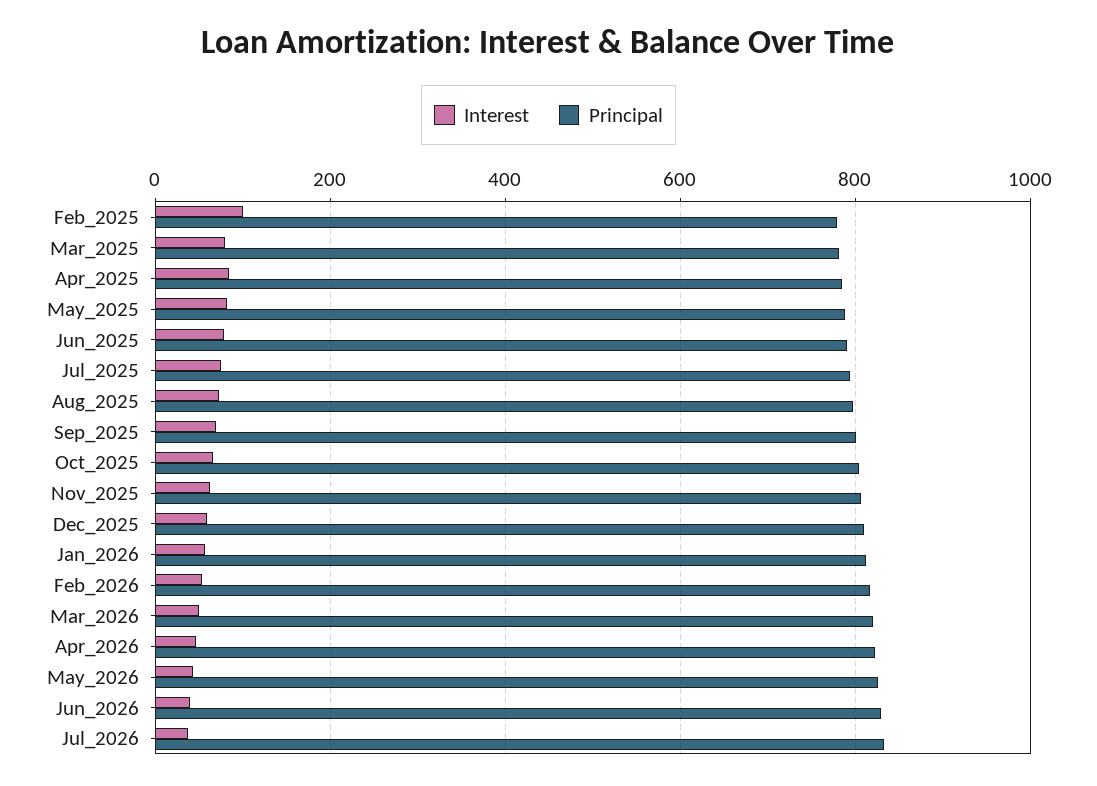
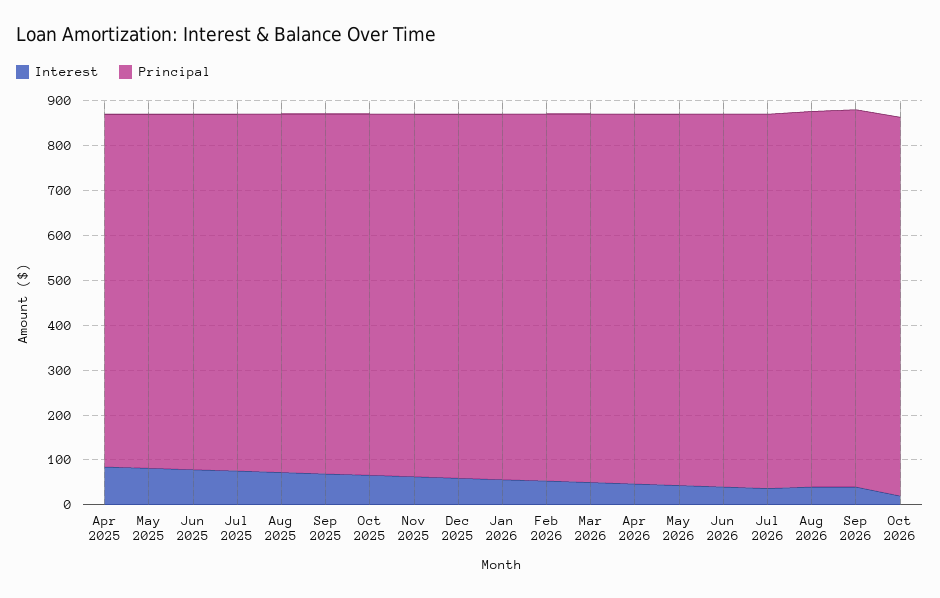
Interest, Feb_2025: 100 -> none
Principal, Feb_2025: 780 -> none
Interest, Mar_2025: 80 -> none
Principal, Mar_2025: 780 -> none
Interest, Aug 2026: none -> 40
Principal, Aug 2026: none -> 840
Interest, Sep 2026: none -> 40
Principal, Sep 2026: none -> 840
Interest, Oct 2026: none -> 20
Principal, Oct 2026: none -> 840

